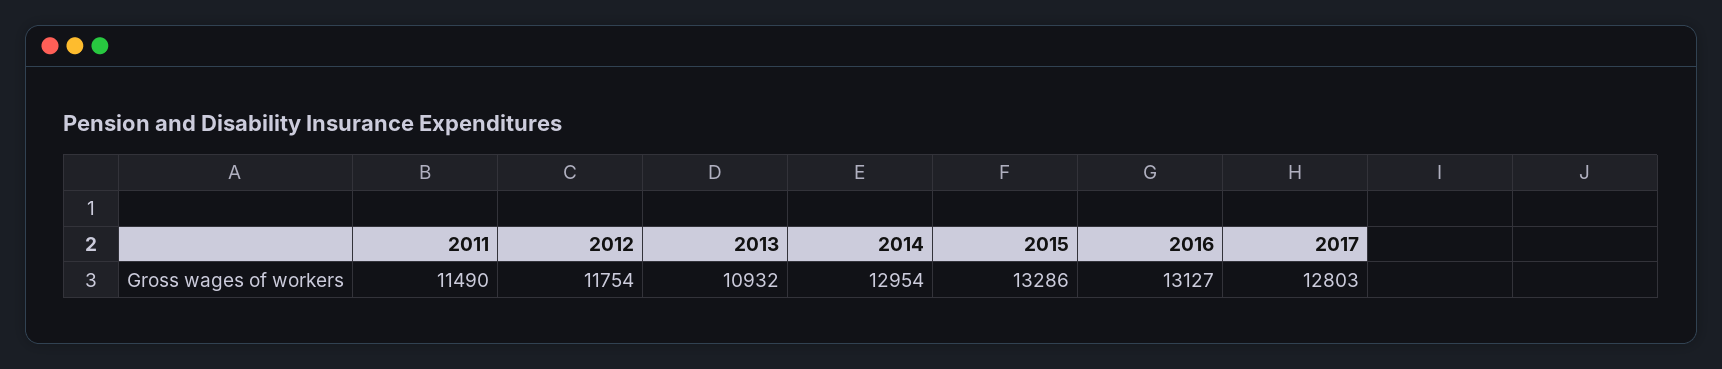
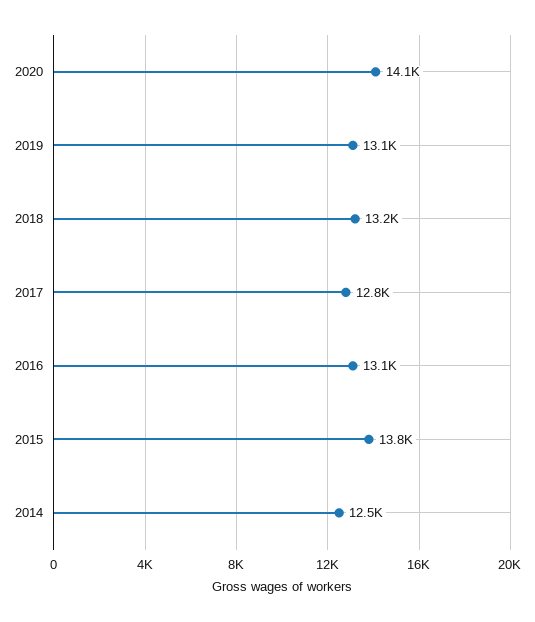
2011: 11490 -> none
2012: 11754 -> none
2013: 10932 -> none
2014: 12954 -> 12500
2015: 13286 -> 13800
2020: none -> 14100
2019: none -> 13100
2018: none -> 13200

